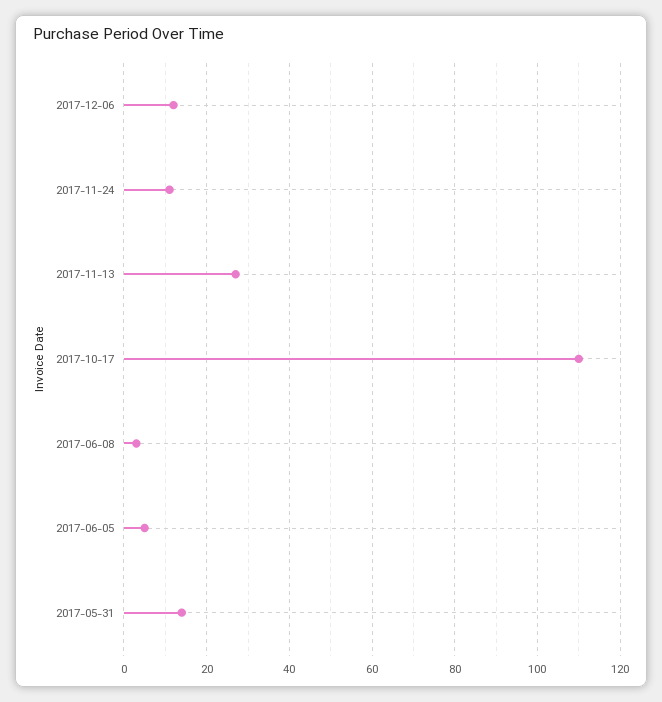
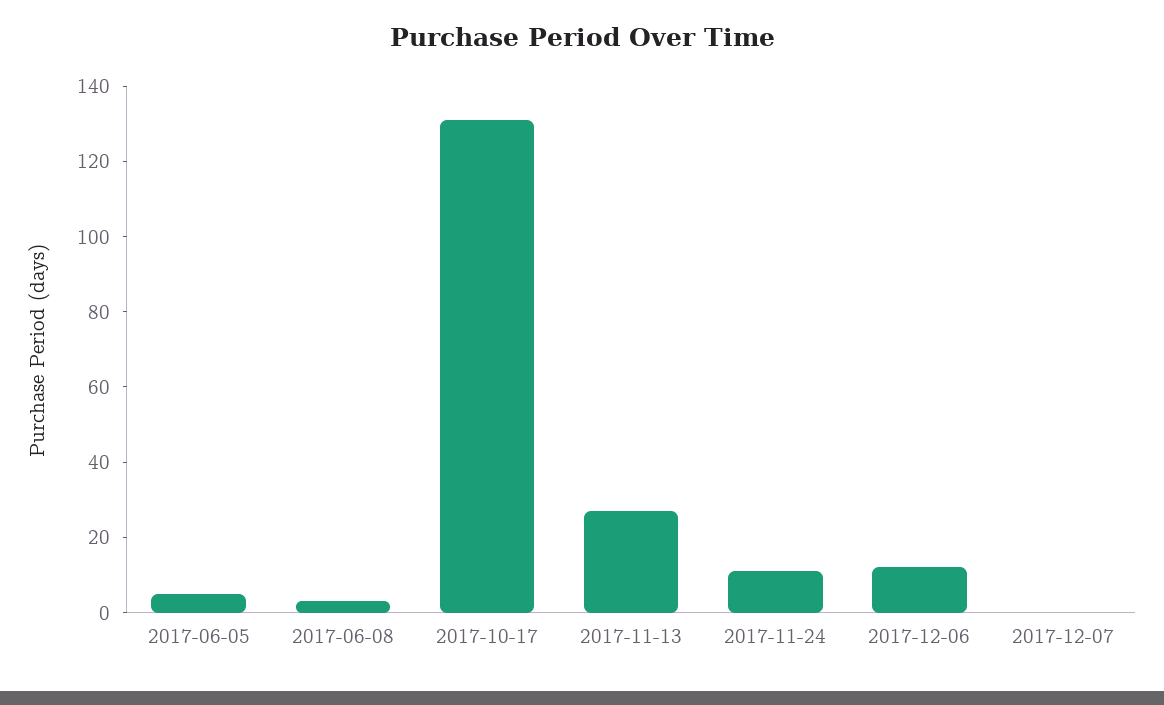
2017-10-17: 110 -> 130
2017-05-31: 15 -> none
2017-12-07: none -> 0

